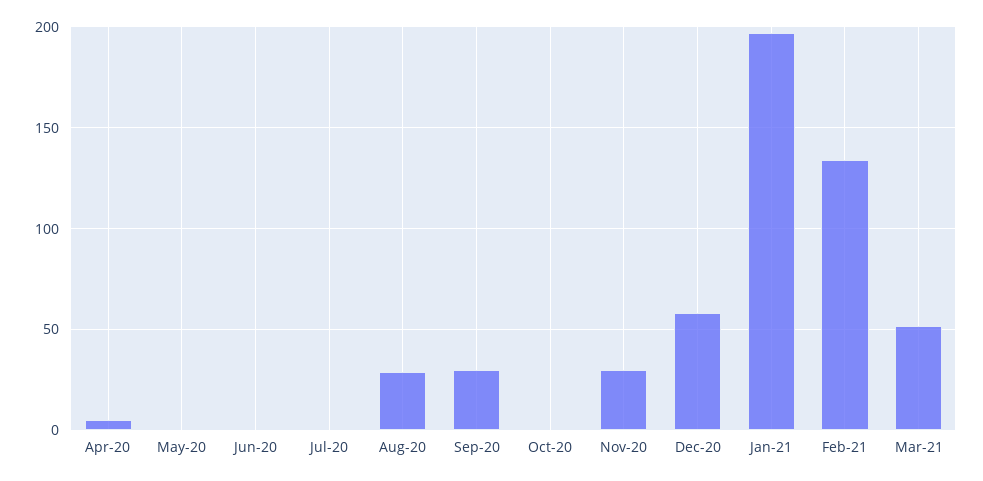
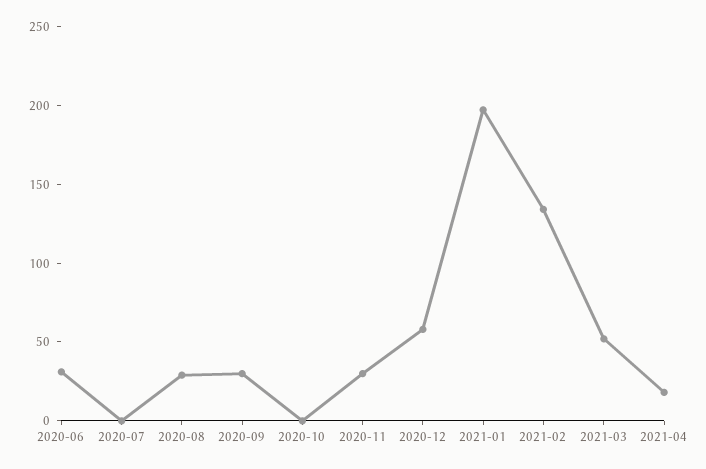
Apr-20: 5 -> none
May-20: 0 -> none
Jun-20: 0 -> 30
2021-04: none -> 20

